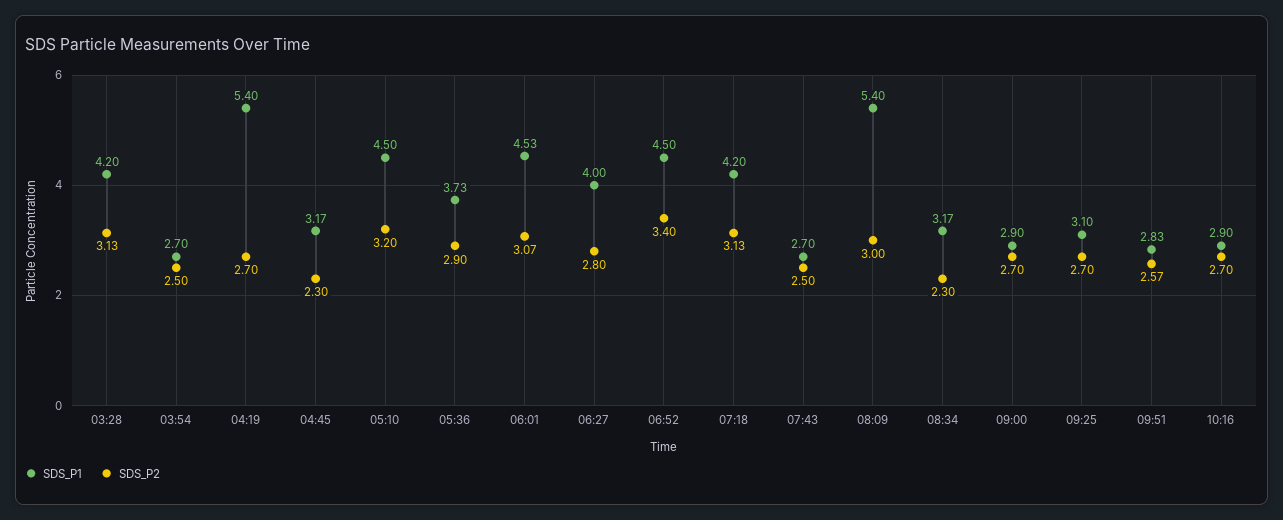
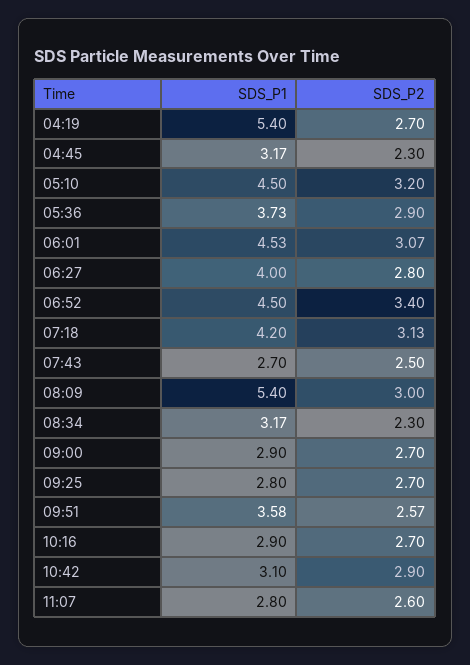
SDS_P1, 03:28: 4.2 -> none
SDS_P2, 03:28: 3.13 -> none
SDS_P1, 03:54: 2.7 -> none
SDS_P2, 03:54: 2.5 -> none
SDS_P1, 09:25: 3.1 -> 2.8
SDS_P1, 09:51: 2.83 -> 3.58
SDS_P1, 10:42: none -> 3.1
SDS_P2, 10:42: none -> 2.9
SDS_P1, 11:07: none -> 2.8
SDS_P2, 11:07: none -> 2.6

